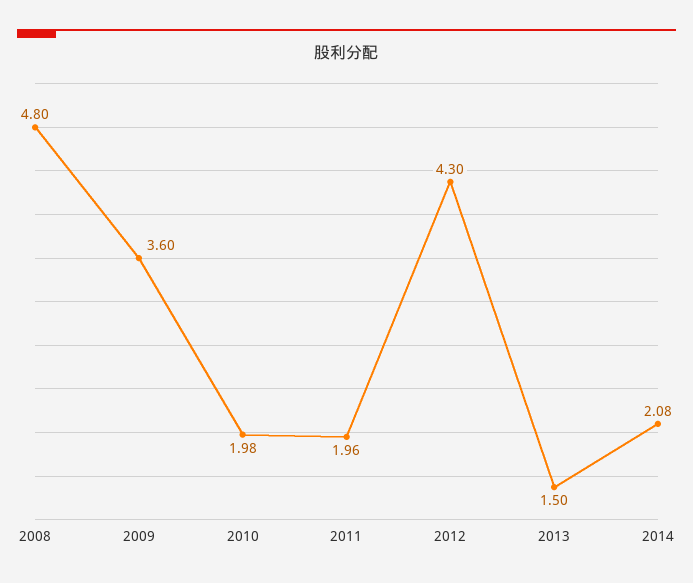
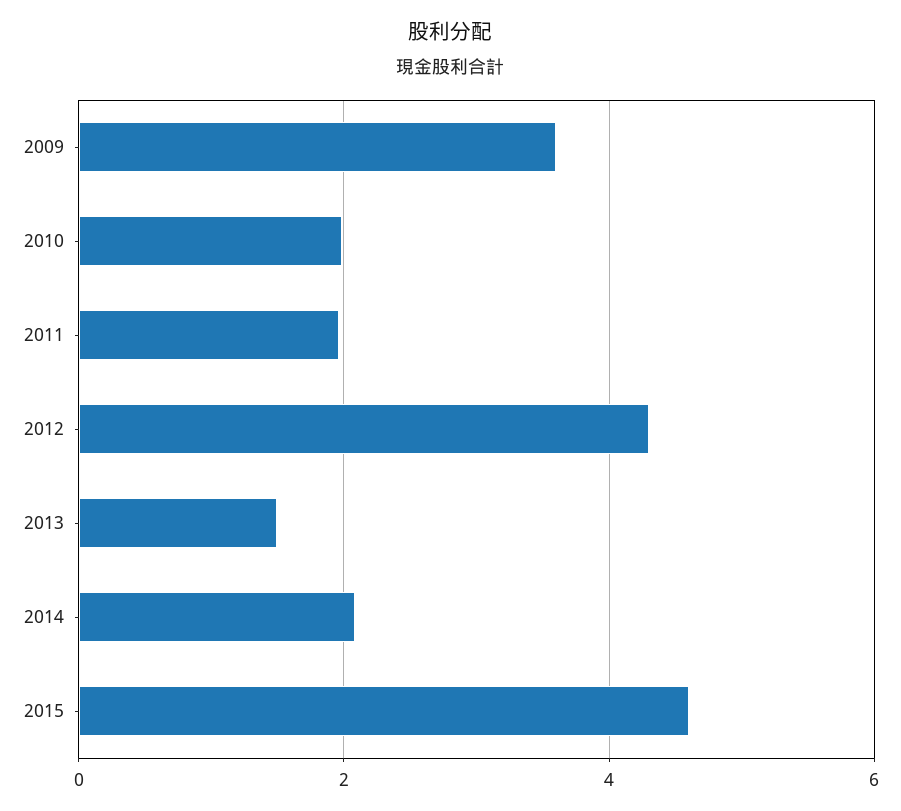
2008: 4.8 -> none
2015: none -> 4.6

